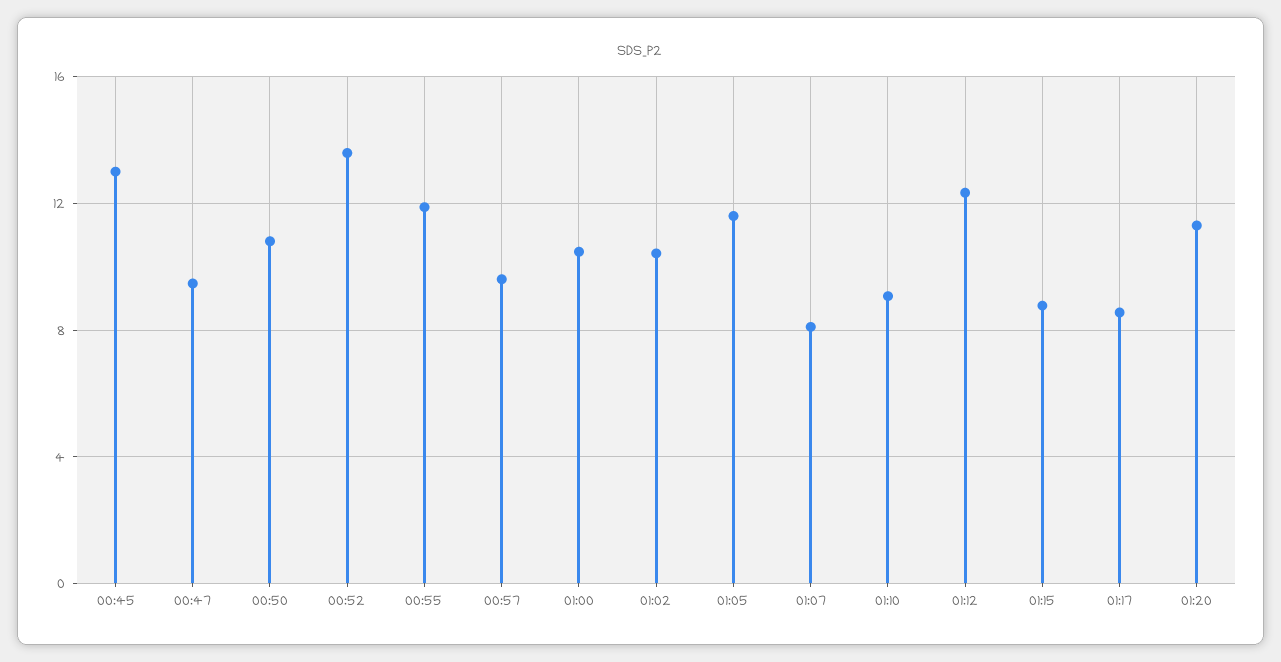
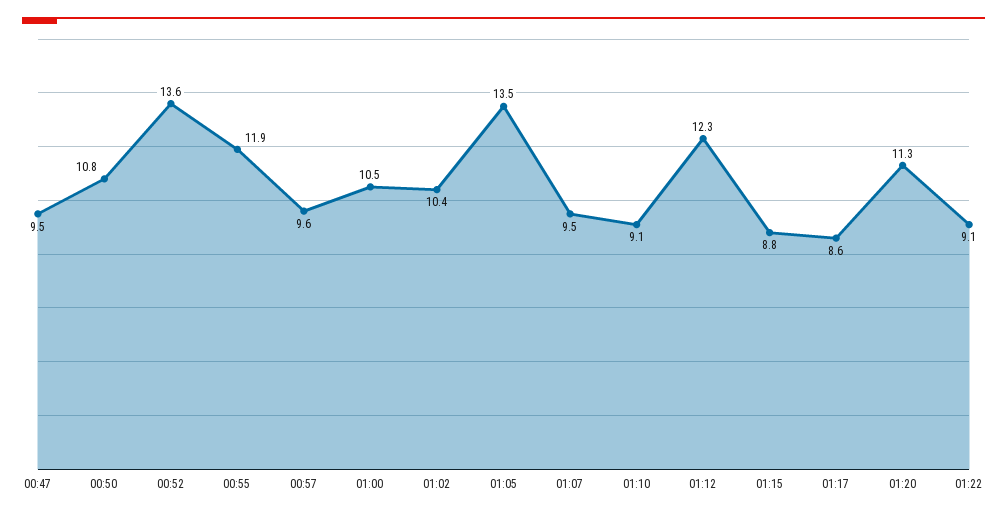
00:45: 13 -> none
01:05: 11.5 -> 13.5
01:07: 8 -> 9.5
01:22: none -> 9.1

